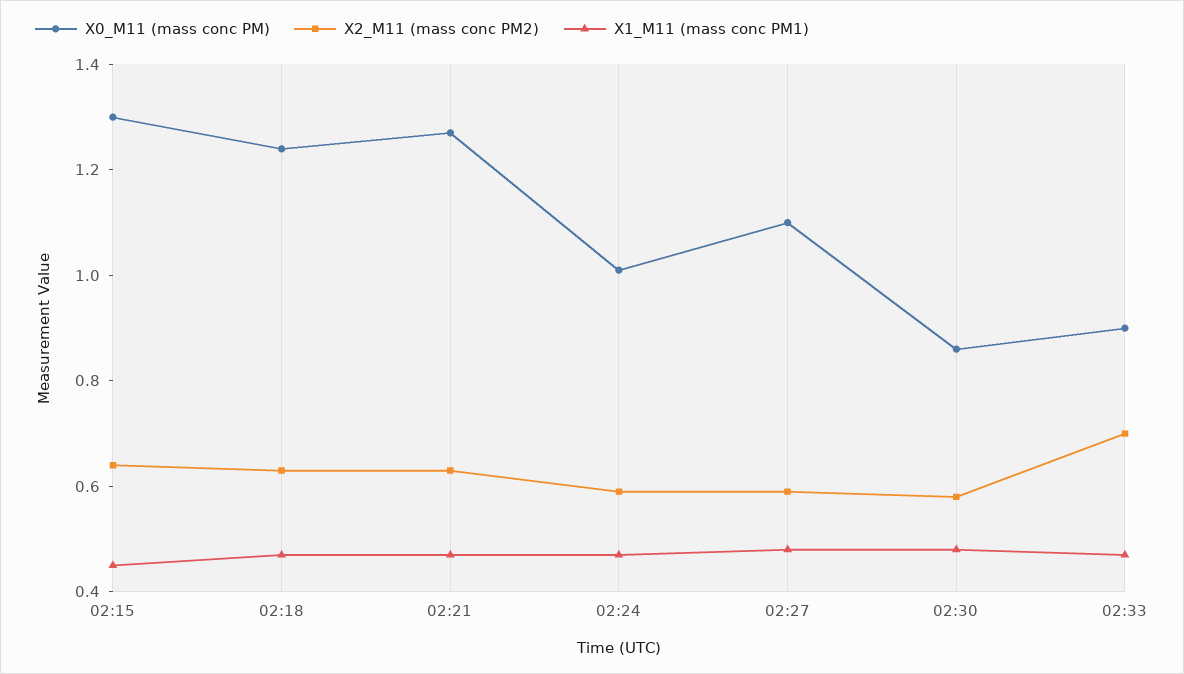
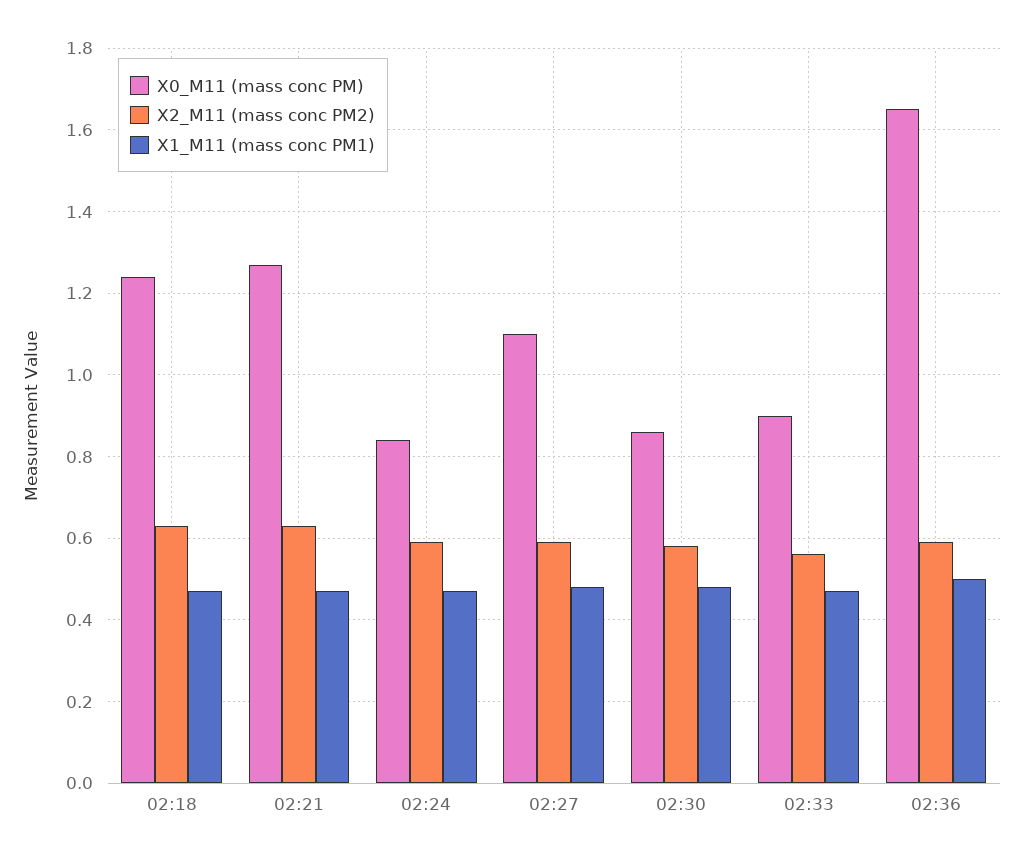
X0_M11 (mass conc PM), 02:15: 1.3 -> none
X2_M11 (mass conc PM2), 02:15: 0.65 -> none
X1_M11 (mass conc PM1), 02:15: 0.45 -> none
X0_M11 (mass conc PM), 02:24: 1 -> 0.85
X2_M11 (mass conc PM2), 02:33: 0.7 -> 0.55
X0_M11 (mass conc PM), 02:36: none -> 1.65
X2_M11 (mass conc PM2), 02:36: none -> 0.6
X1_M11 (mass conc PM1), 02:36: none -> 0.5

